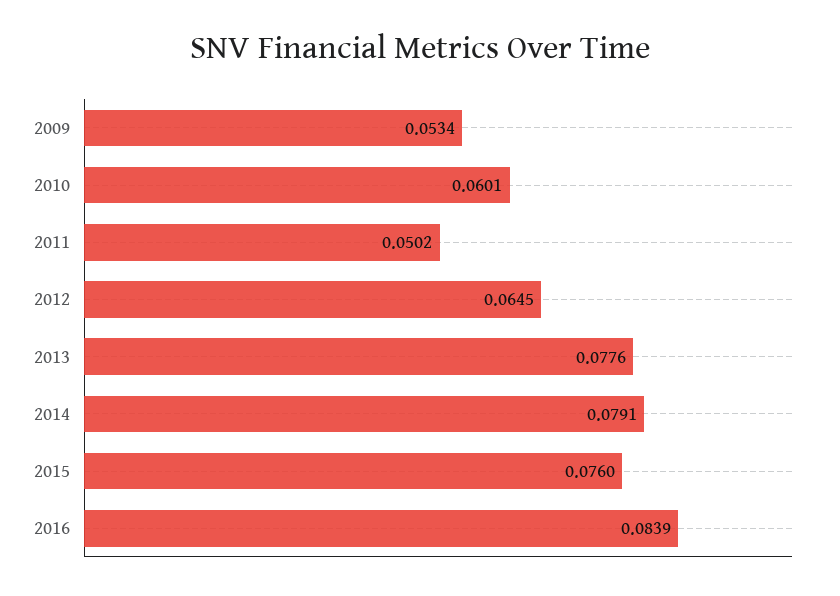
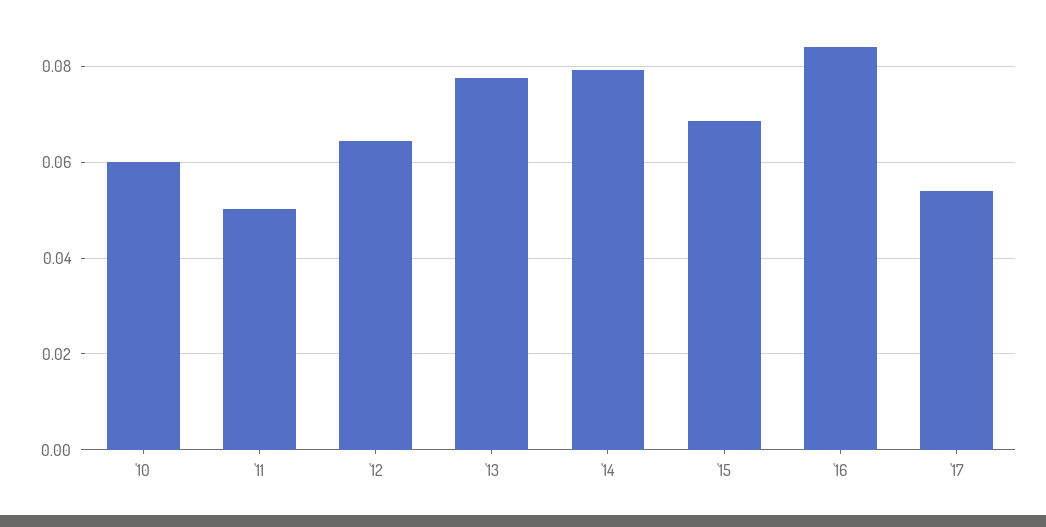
2009: 0.0534 -> none
2015: 0.076 -> 0.068
'17: none -> 0.054

